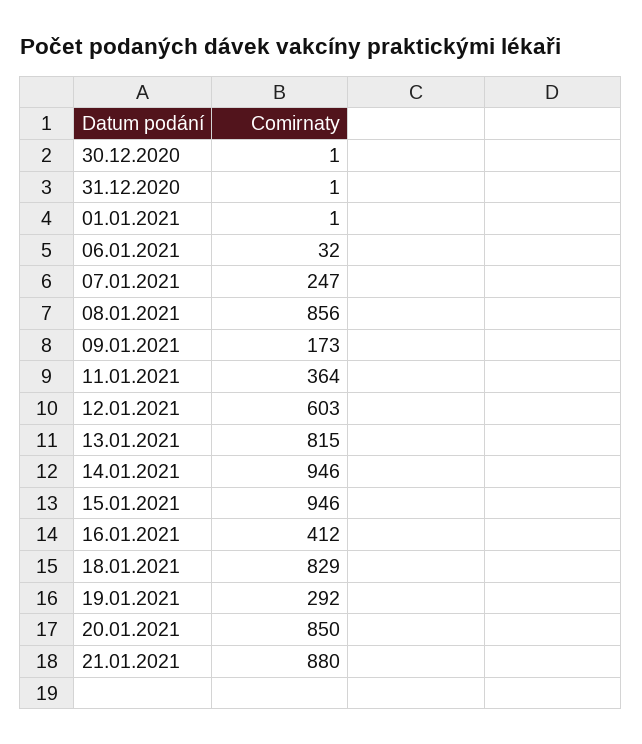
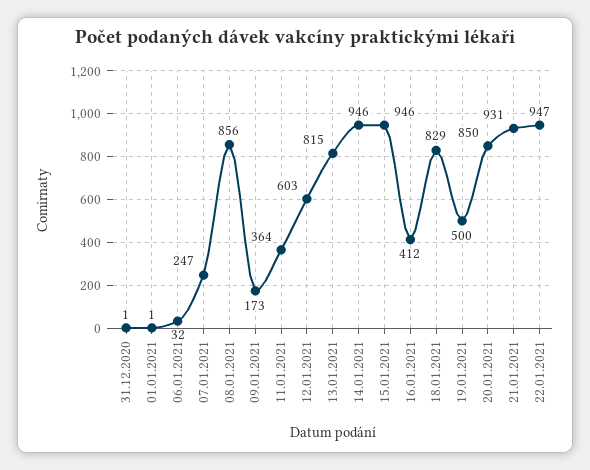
30.12.2020: 1 -> none
19.01.2021: 292 -> 500
21.01.2021: 880 -> 931
22.01.2021: none -> 947

